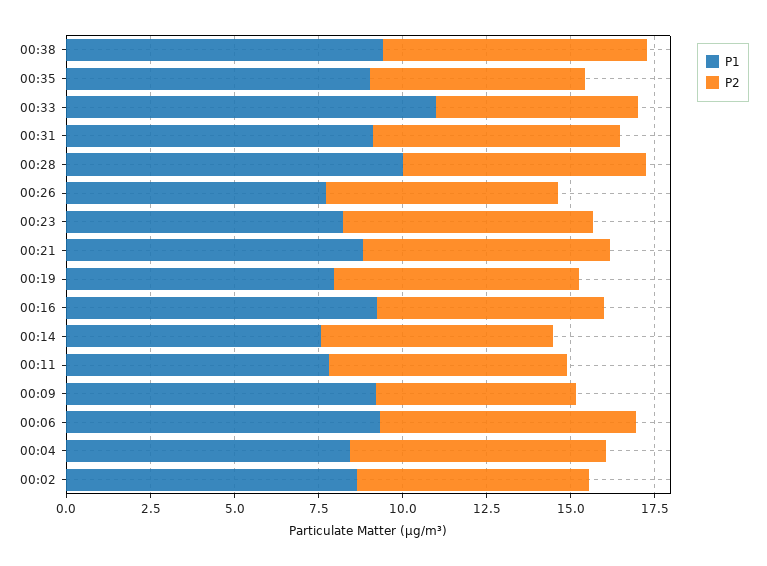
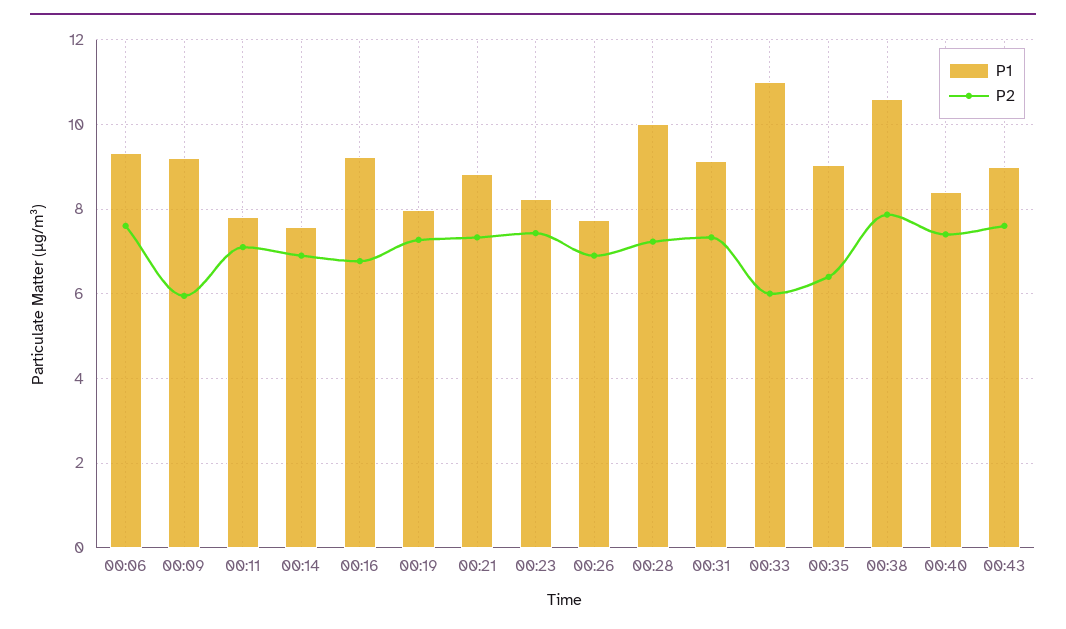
P1, 00:38: 9.5 -> 10.6
P1, 00:04: 8.5 -> none
P2, 00:04: 7.5 -> none
P1, 00:02: 8.5 -> none
P2, 00:02: 7 -> none
P1, 00:40: none -> 8.4
P2, 00:40: none -> 7.4
P1, 00:43: none -> 9
P2, 00:43: none -> 7.6

